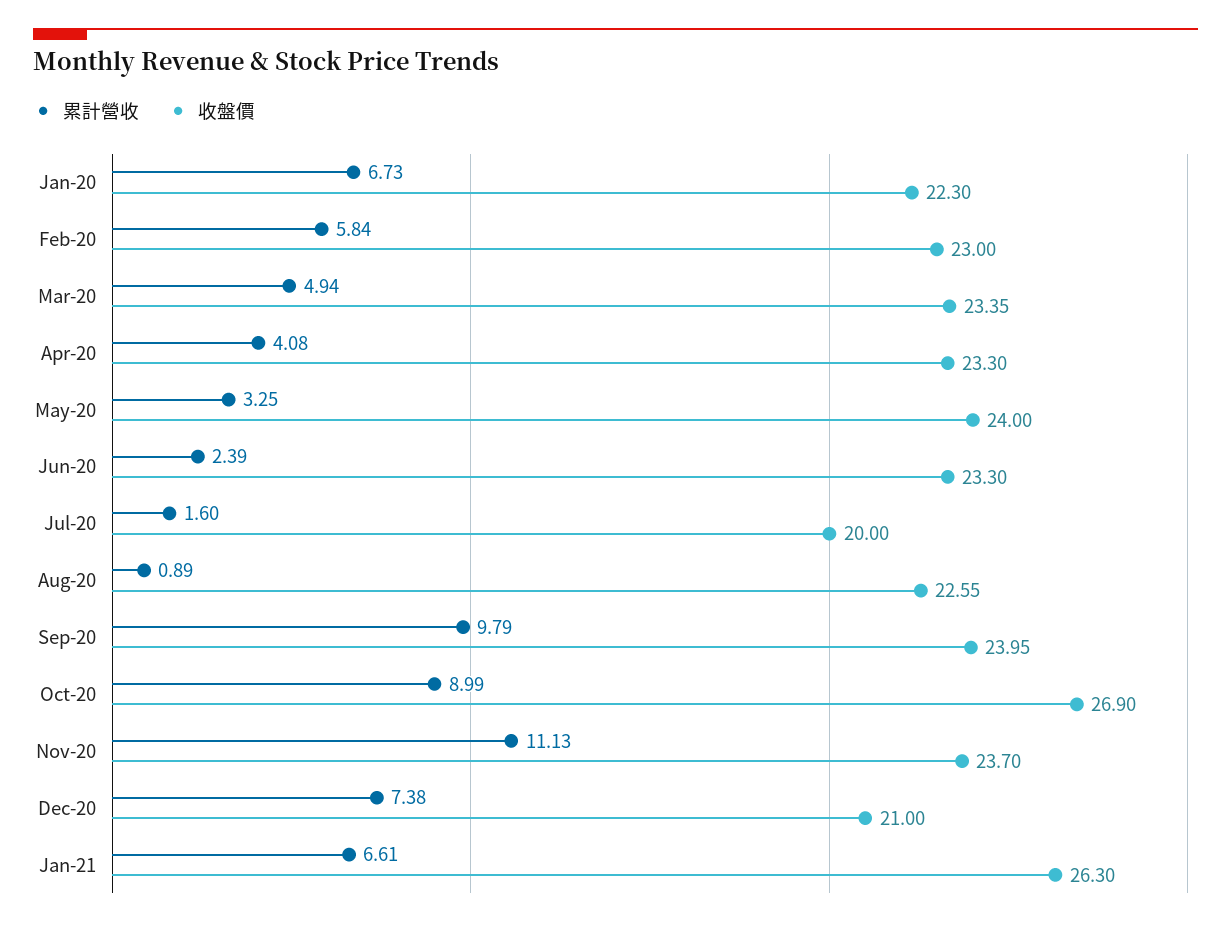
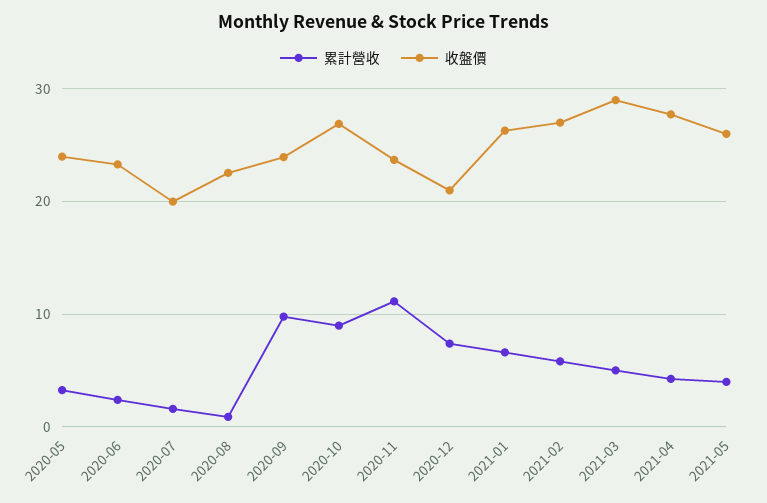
累計營收, Jan-20: 6.73 -> none
收盤價, Jan-20: 22.3 -> none
累計營收, Feb-20: 5.84 -> none
收盤價, Feb-20: 23 -> none
累計營收, Mar-20: 4.94 -> none
收盤價, Mar-20: 23.35 -> none
累計營收, Apr-20: 4.08 -> none
收盤價, Apr-20: 23.3 -> none
累計營收, 2021-02: none -> 6
收盤價, 2021-02: none -> 27
累計營收, 2021-03: none -> 5
收盤價, 2021-03: none -> 29
累計營收, 2021-04: none -> 4
收盤價, 2021-04: none -> 28
累計營收, 2021-05: none -> 4
收盤價, 2021-05: none -> 26

